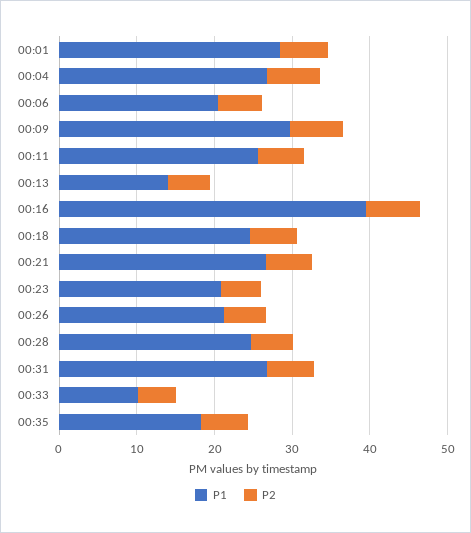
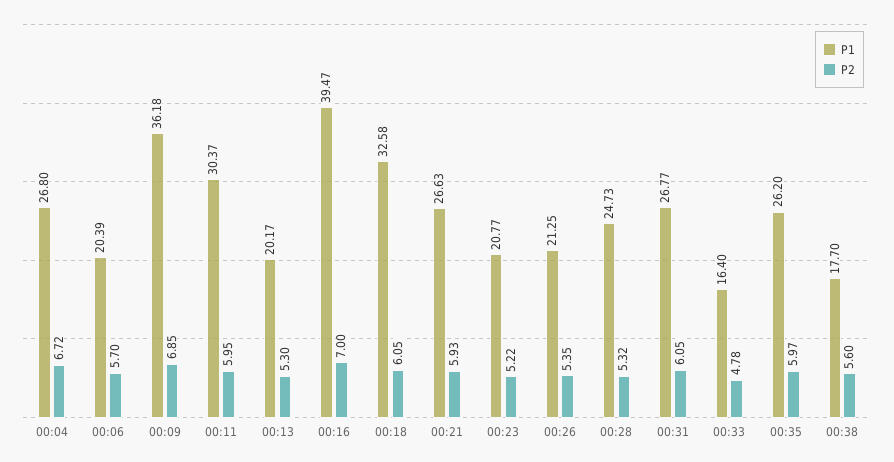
P1, 00:01: 28 -> none
P2, 00:01: 6 -> none
P1, 00:09: 30 -> 36.18
P1, 00:11: 26 -> 30.37
P1, 00:13: 14 -> 20.17
P1, 00:18: 24 -> 32.58
P1, 00:33: 10 -> 16.4
P1, 00:35: 18 -> 26.2
P1, 00:38: none -> 17.7
P2, 00:38: none -> 5.6

